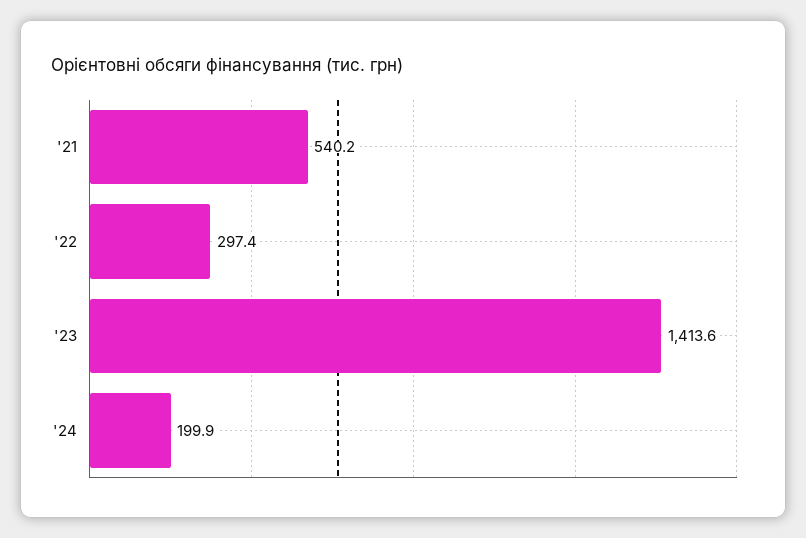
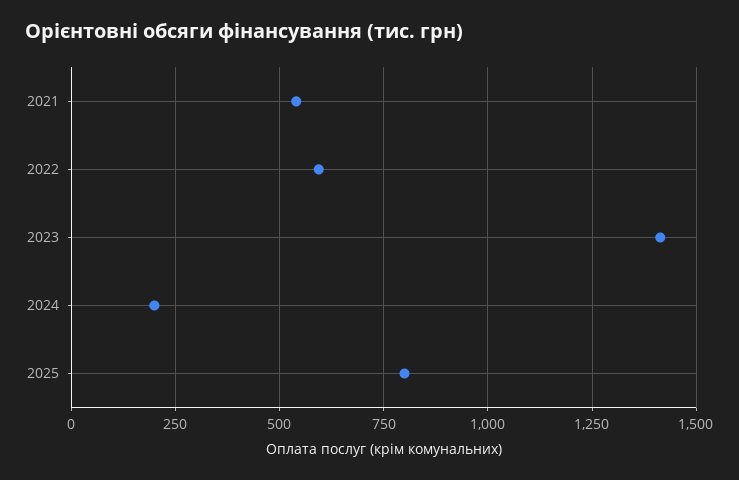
'22: 297.4 -> 600
2025: none -> 800

